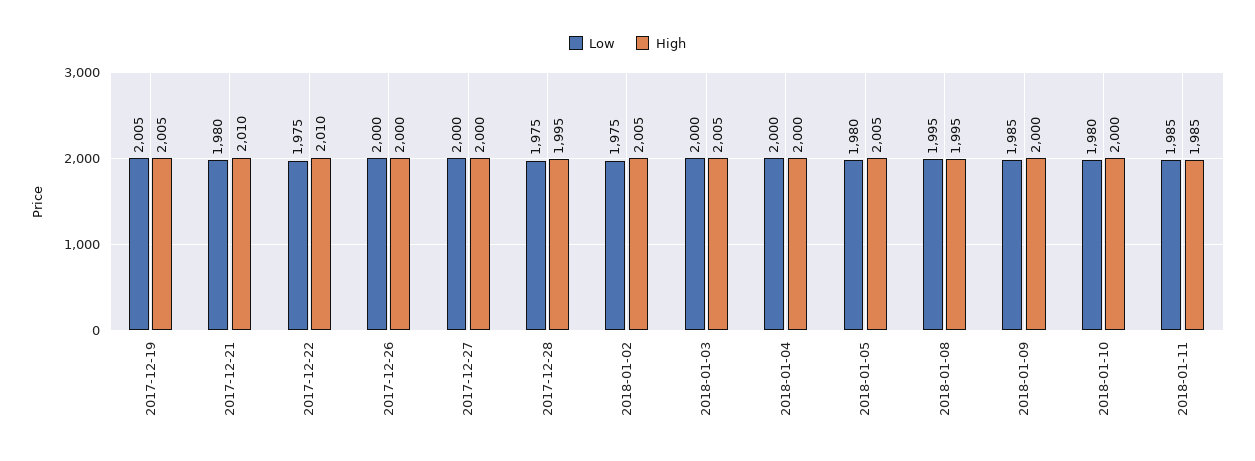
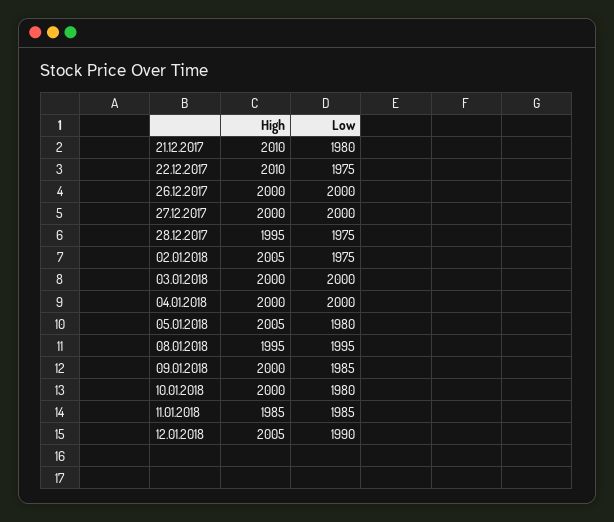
Low, 2017-12-19: 2005 -> none
High, 2017-12-19: 2005 -> none
High, 2018-01-03: 2005 -> 2000
High, 12.01.2018: none -> 2005
Low, 12.01.2018: none -> 1990

